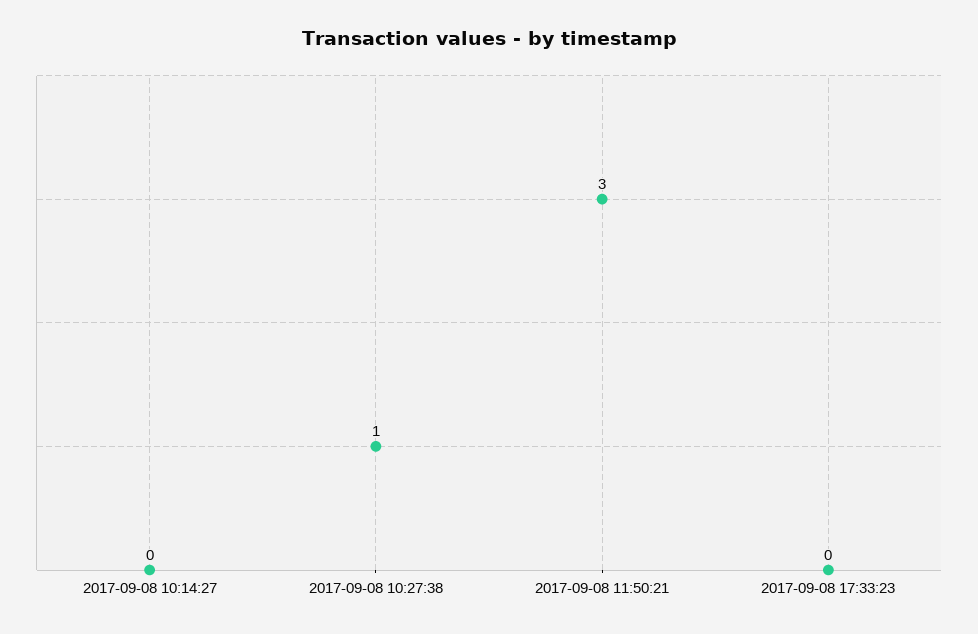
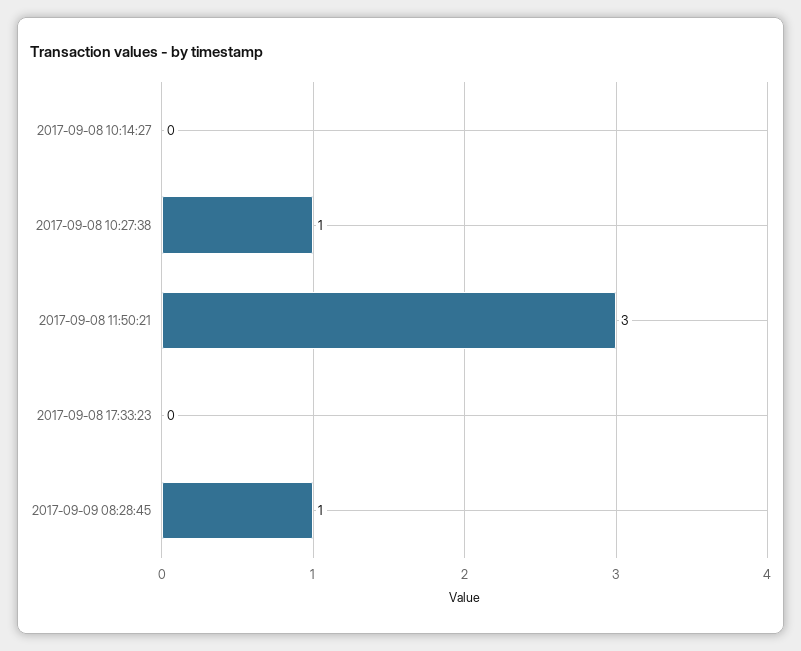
2017-09-09 08:28:45: none -> 1

